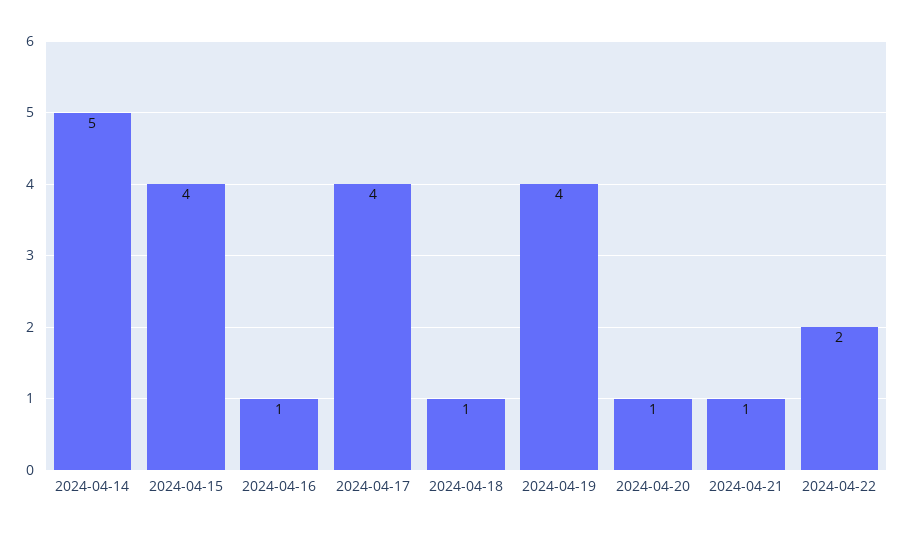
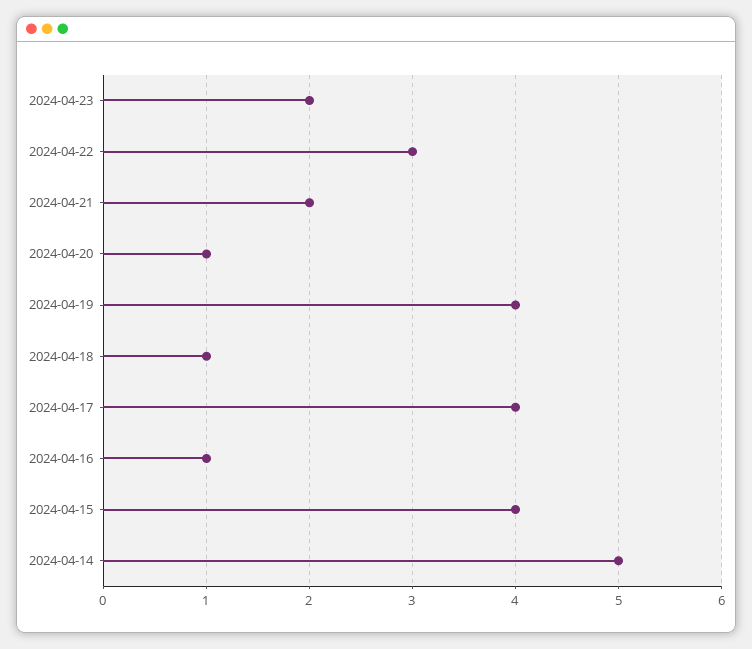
2024-04-21: 1 -> 2
2024-04-22: 2 -> 3
2024-04-23: none -> 2

